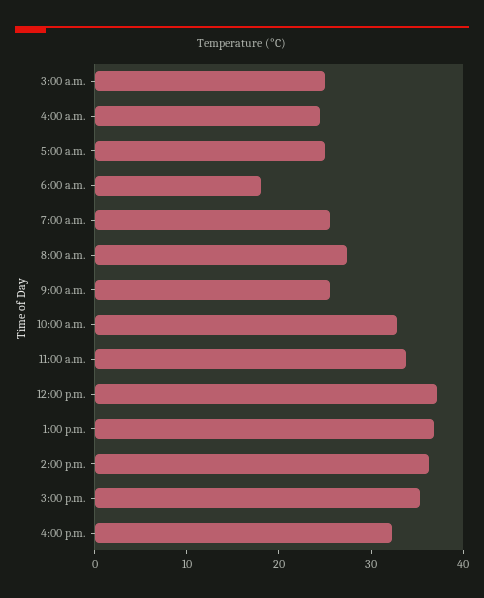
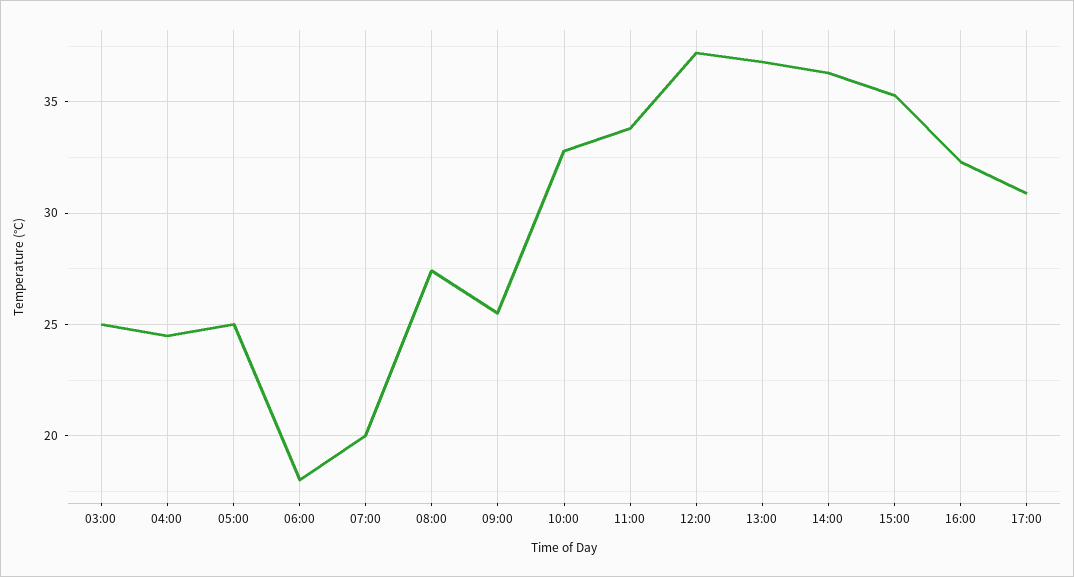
7:00 a.m.: 26 -> 20
17:00: none -> 31

